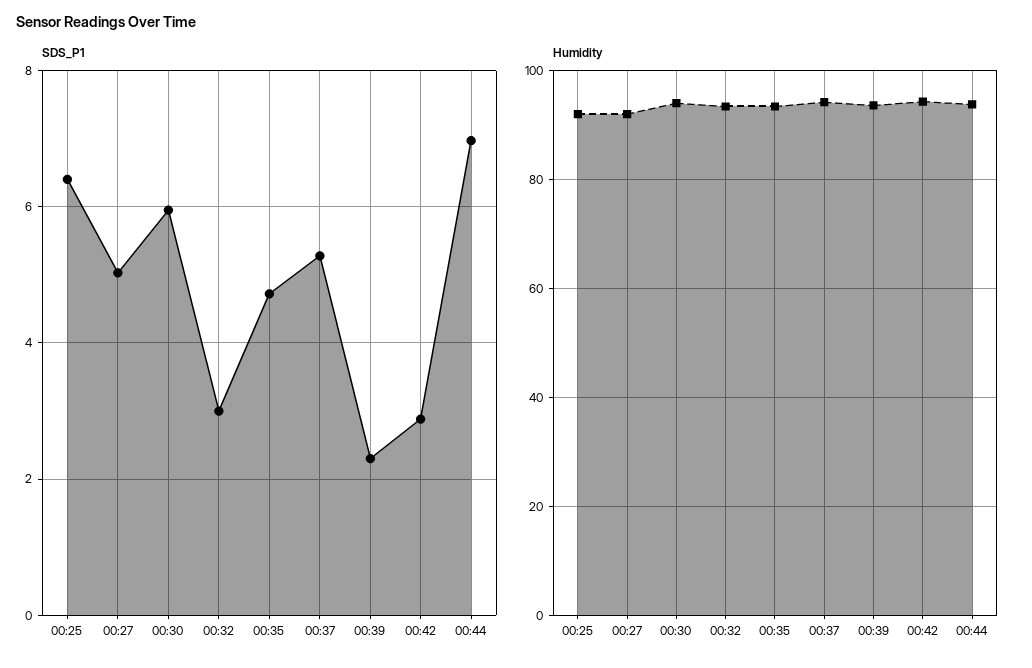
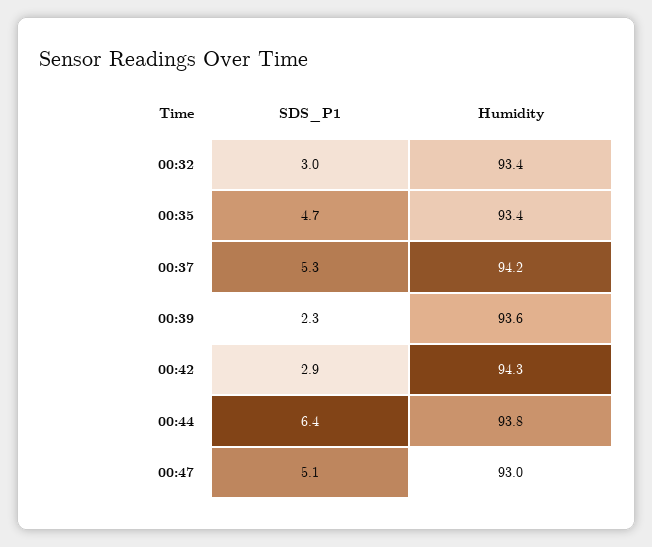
SDS_P1, 00:25: 6.4 -> none
SDS_P1, 00:27: 5 -> none
SDS_P1, 00:30: 6 -> none
SDS_P1, 00:44: 7 -> 6.4
Humidity, 00:25: 92 -> none
Humidity, 00:27: 92 -> none
Humidity, 00:30: 94 -> none
SDS_P1, 00:47: none -> 5.1
Humidity, 00:47: none -> 93

